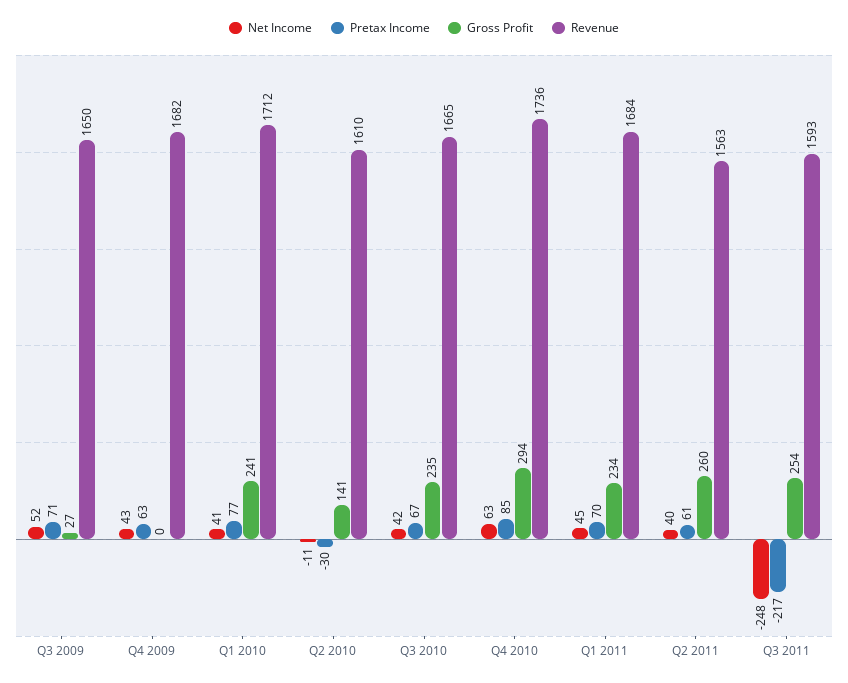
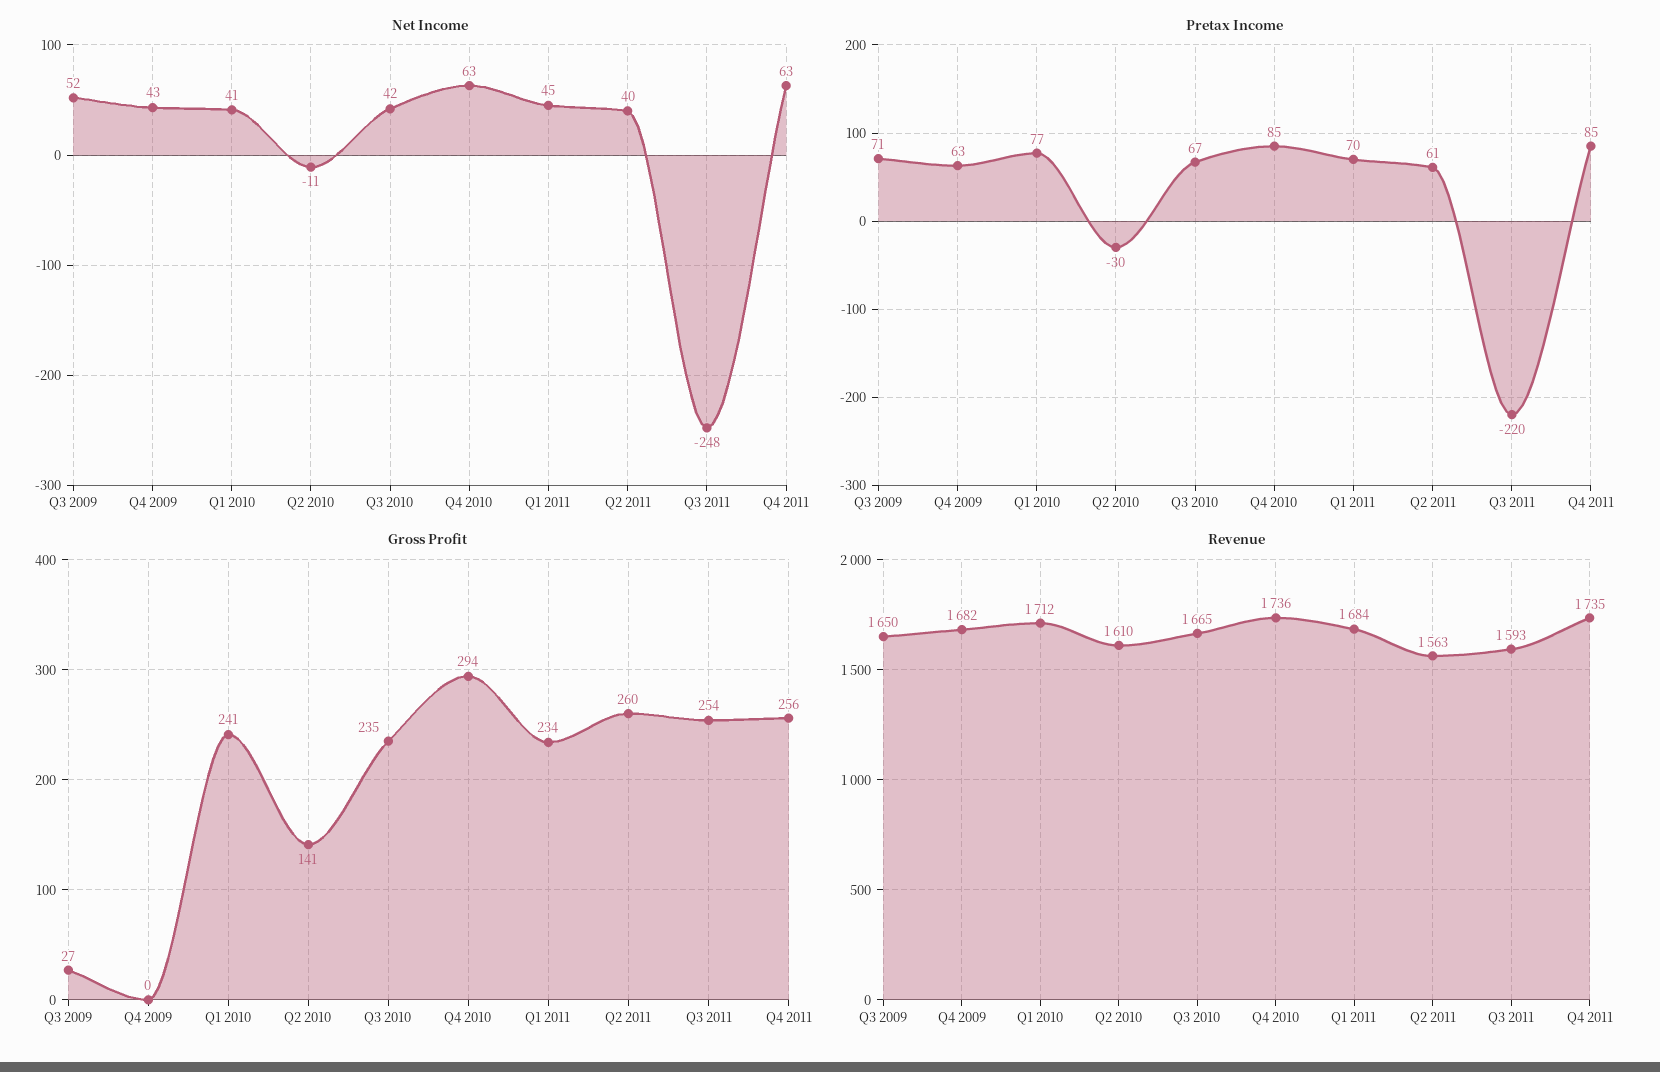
Pretax Income, Q3 2011: -217 -> -220
Net Income, Q4 2011: none -> 63
Pretax Income, Q4 2011: none -> 85
Gross Profit, Q4 2011: none -> 256
Revenue, Q4 2011: none -> 1735

